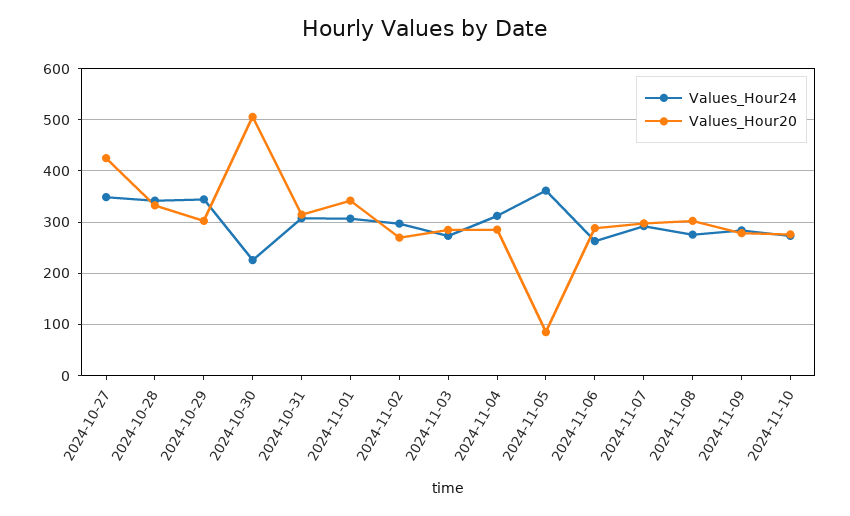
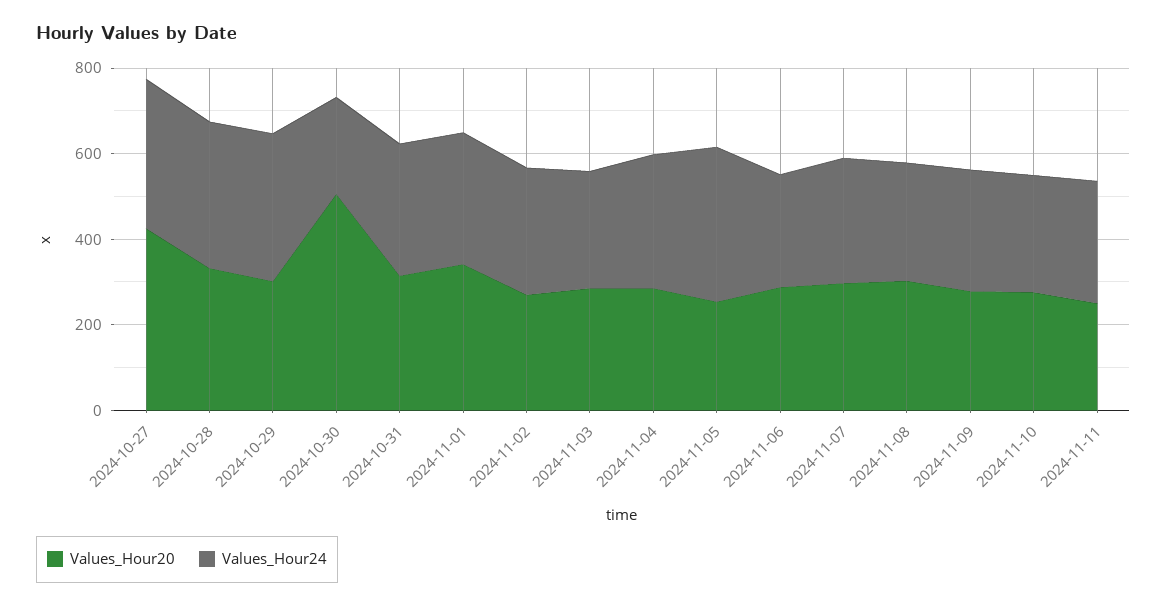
Values_Hour20, 2024-11-05: 80 -> 250
Values_Hour20, 2024-11-11: none -> 250
Values_Hour24, 2024-11-11: none -> 300

